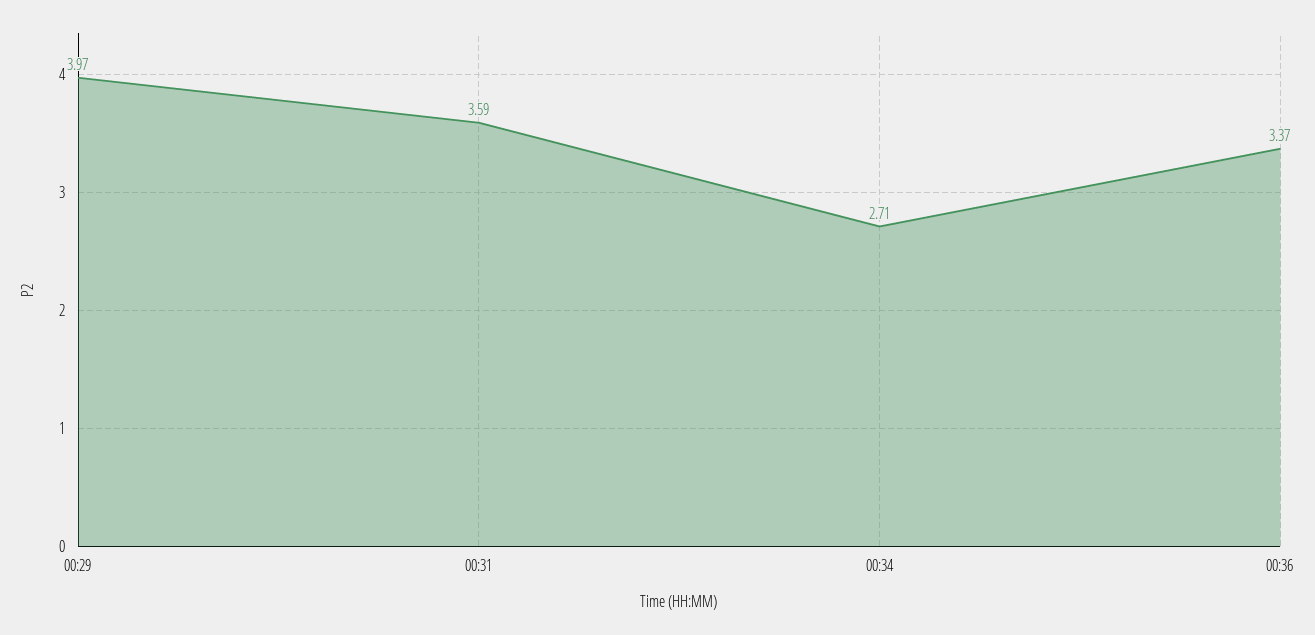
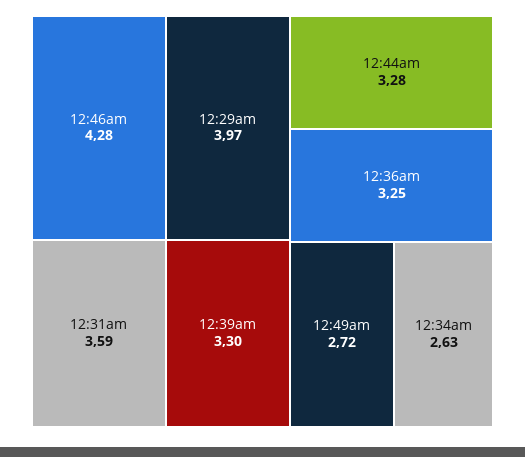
00:34: 2.71 -> 2.63
00:36: 3.37 -> 3.25
12:46am: none -> 4.28
12:39am: none -> 3.3
12:44am: none -> 3.28
12:49am: none -> 2.72

